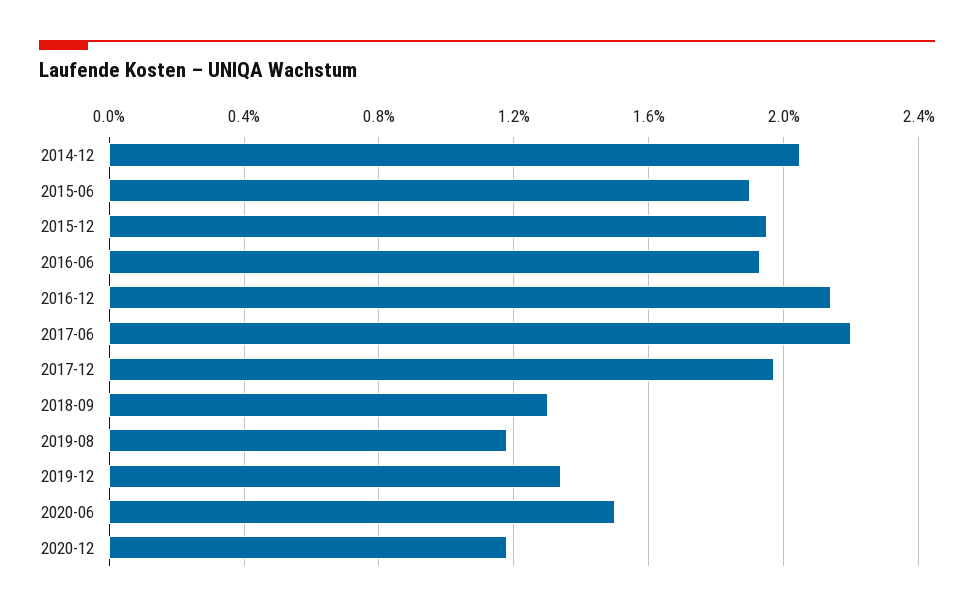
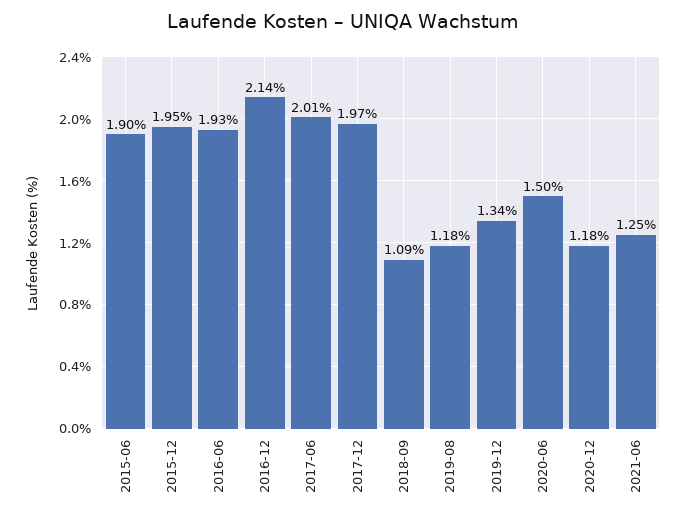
2014-12: 2.05 -> none
2017-06: 2.2 -> 2.01
2018-09: 1.3 -> 1.09
2021-06: none -> 1.25

